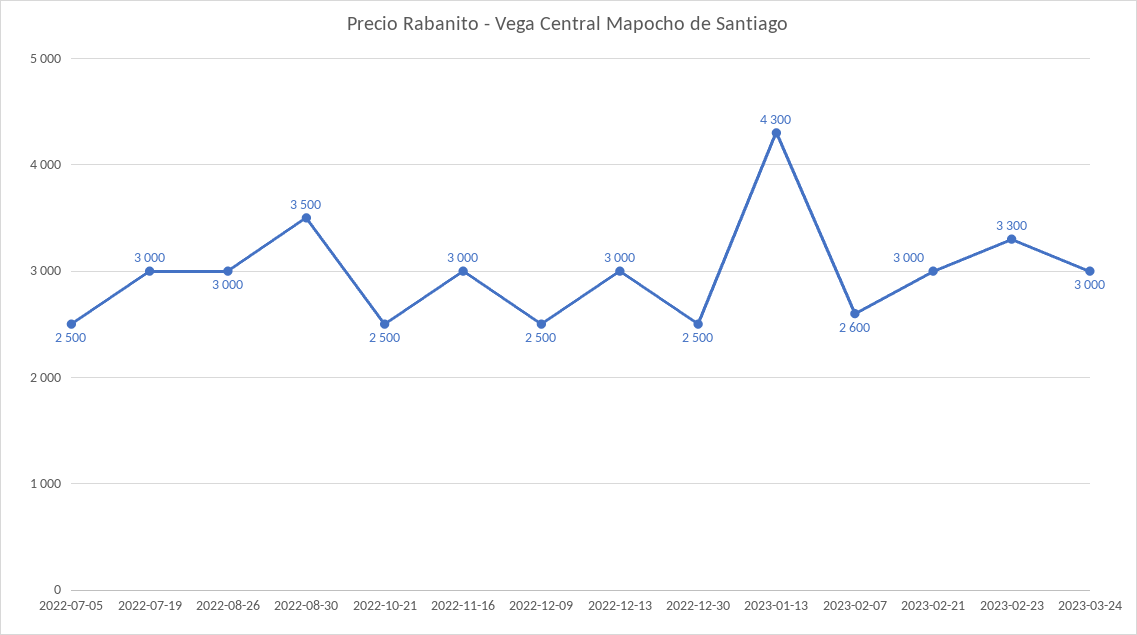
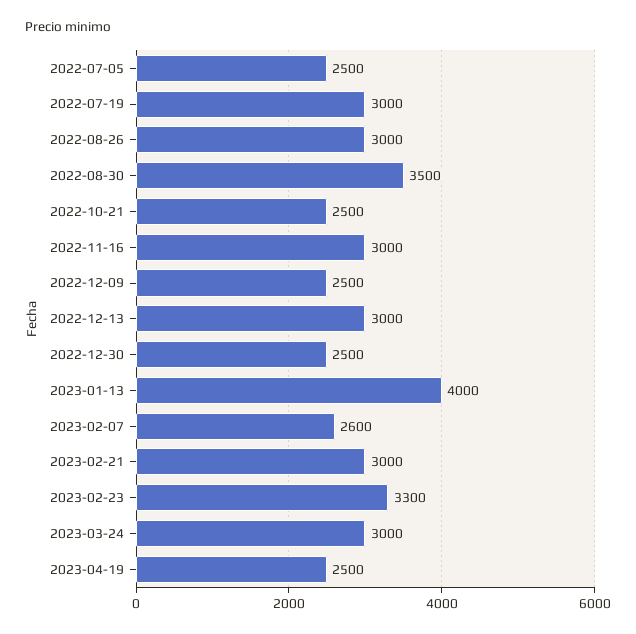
2023-01-13: 4300 -> 4000
2023-04-19: none -> 2500

